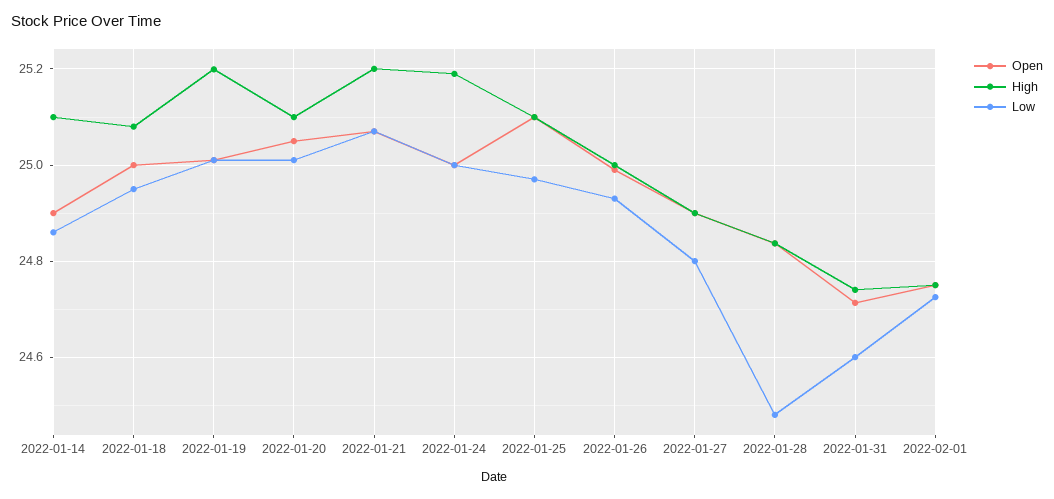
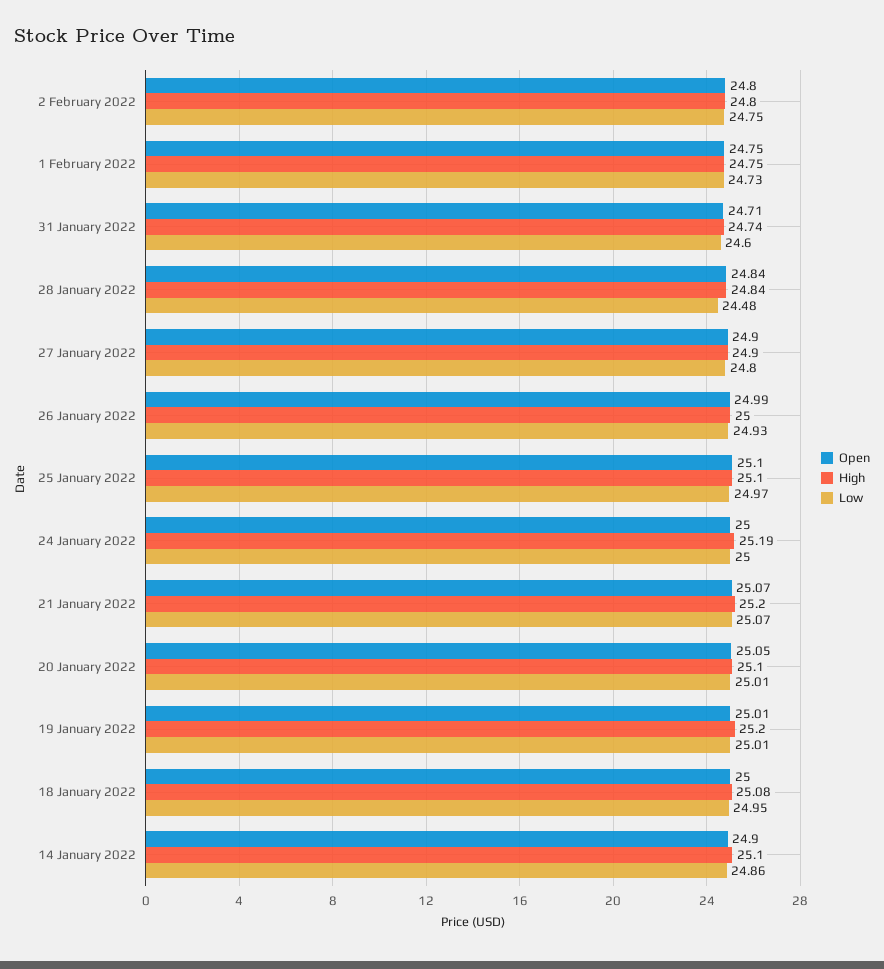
Open, 2 February 2022: none -> 24.8
High, 2 February 2022: none -> 24.8
Low, 2 February 2022: none -> 24.75

